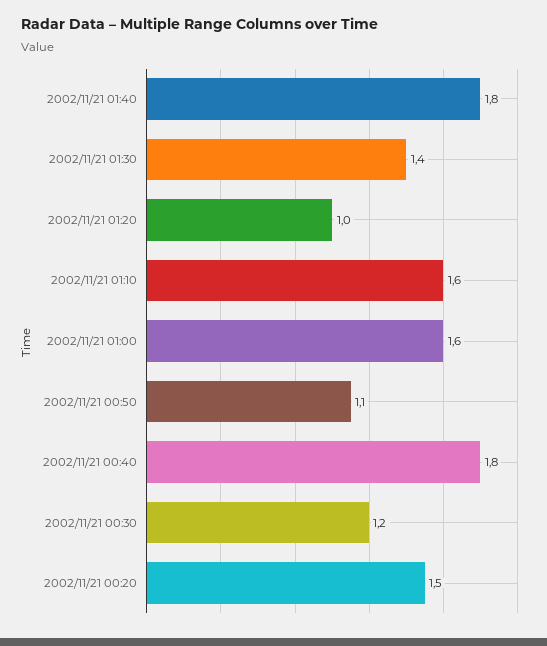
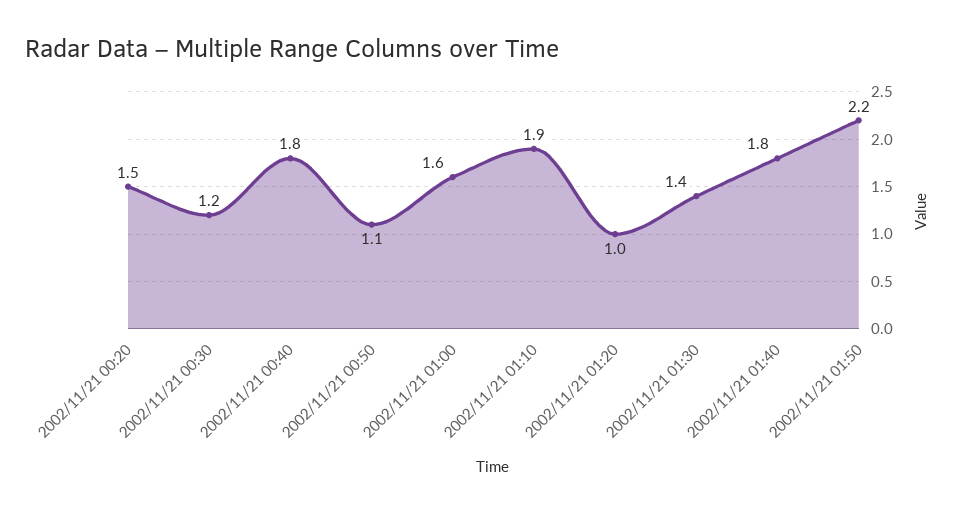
2002/11/21 01:10: 1.6 -> 1.9
2002/11/21 01:50: none -> 2.2

